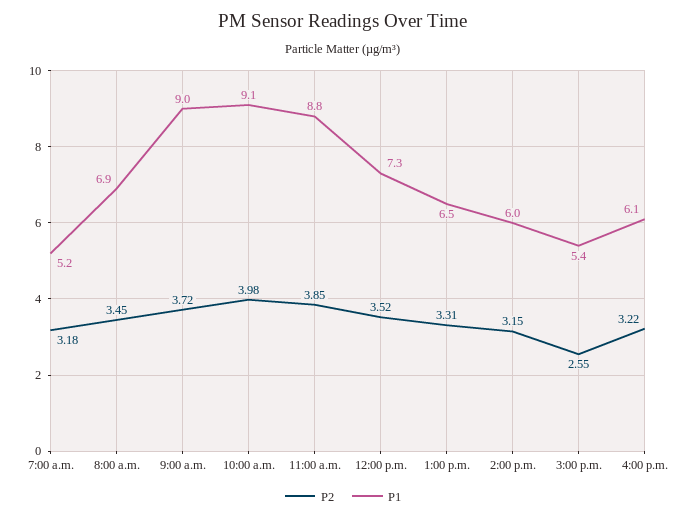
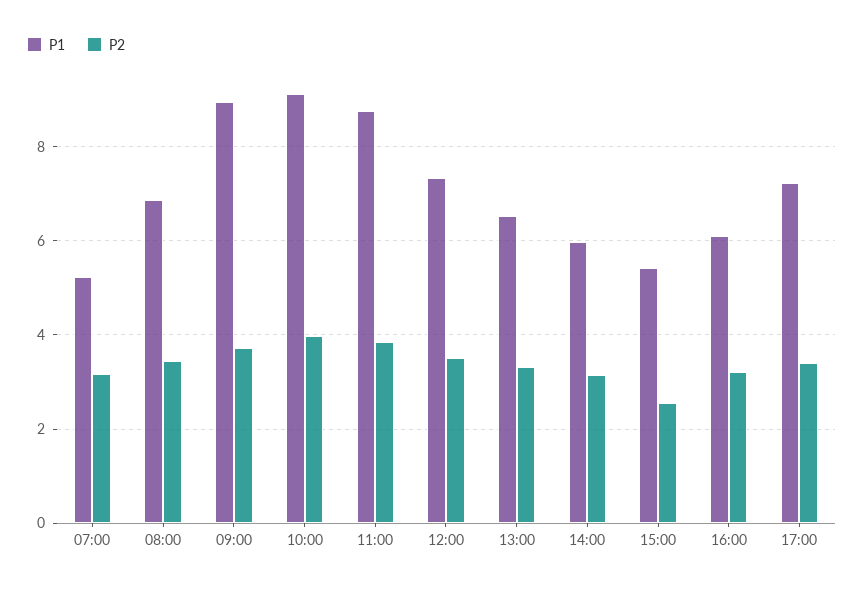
P1, 17:00: none -> 7.2
P2, 17:00: none -> 3.4

